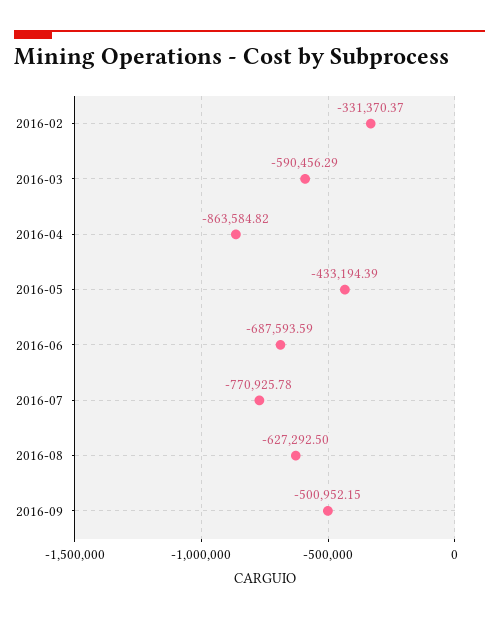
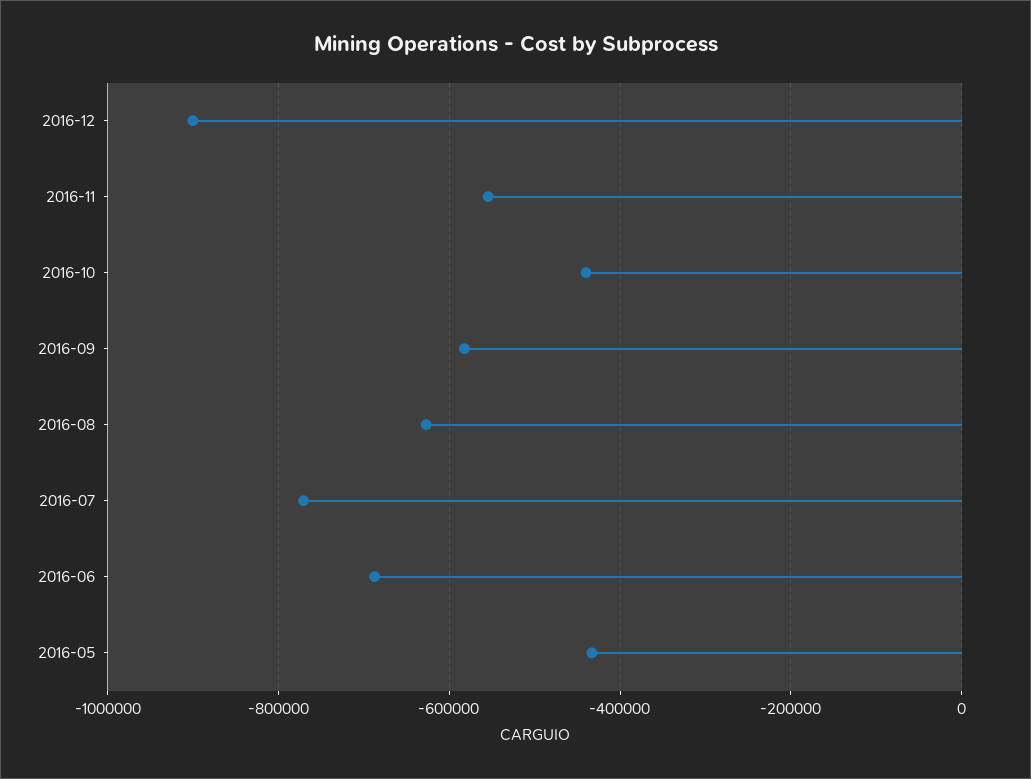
2016-02: -331370.37 -> none
2016-03: -590456.29 -> none
2016-04: -863584.82 -> none
2016-09: -500952.15 -> -580000
2016-12: none -> -900000
2016-11: none -> -560000
2016-10: none -> -440000

